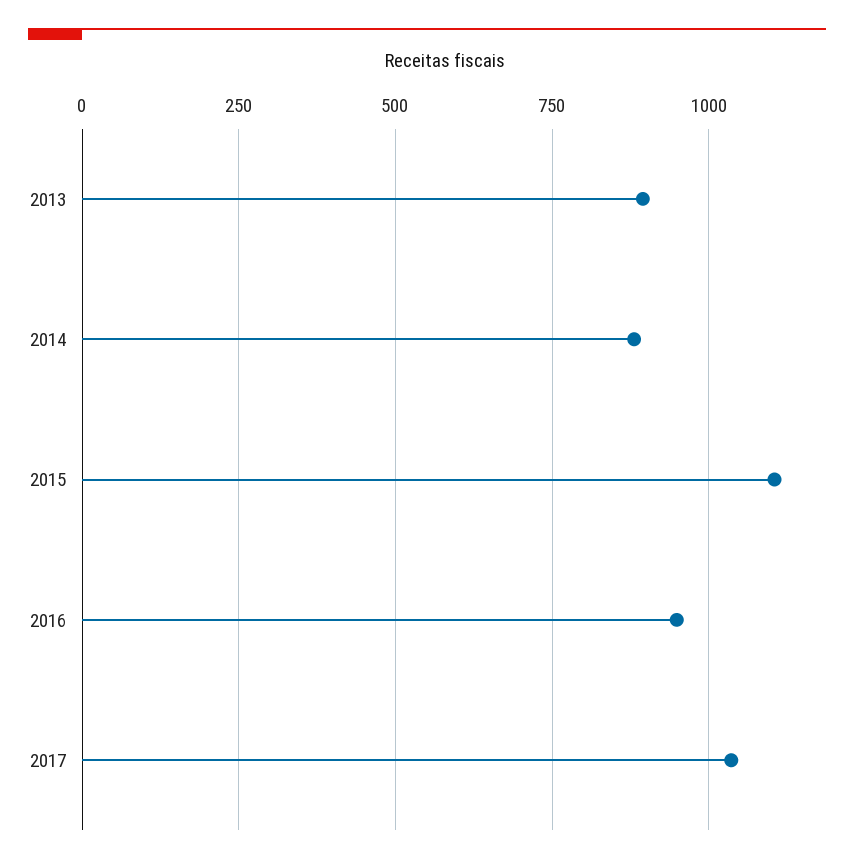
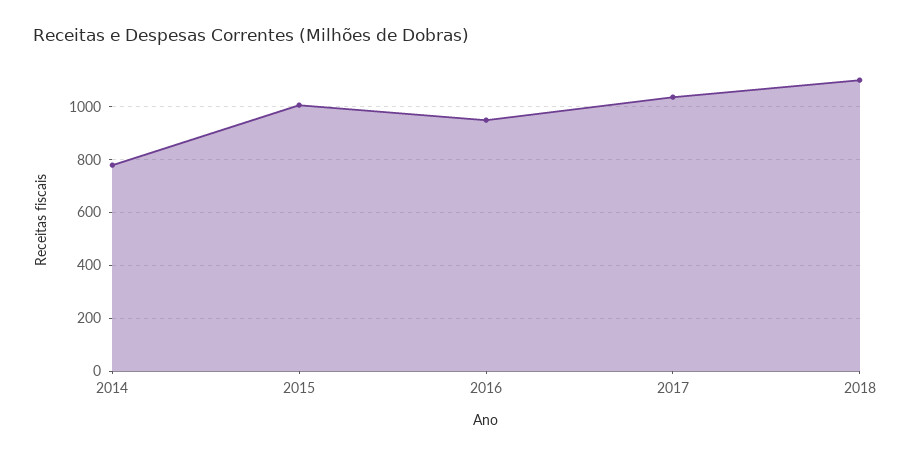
2013: 900 -> none
2014: 875 -> 775
2015: 1100 -> 1000
2018: none -> 1100

